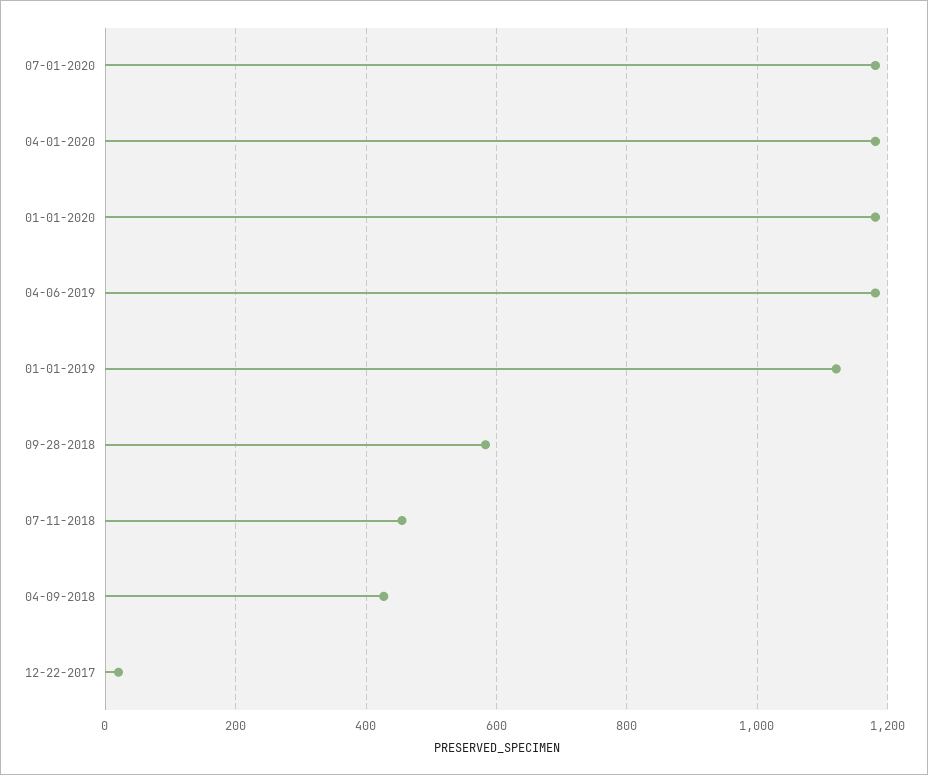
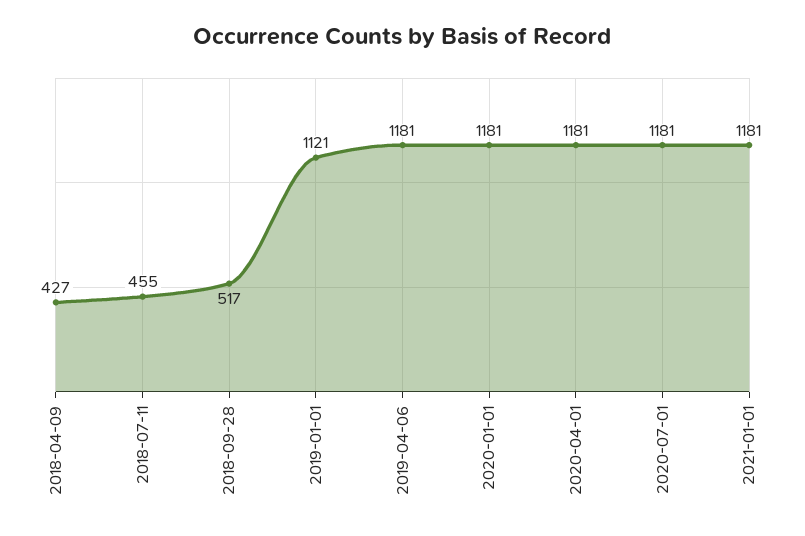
09-28-2018: 580 -> 517
12-22-2017: 20 -> none
2021-01-01: none -> 1181

